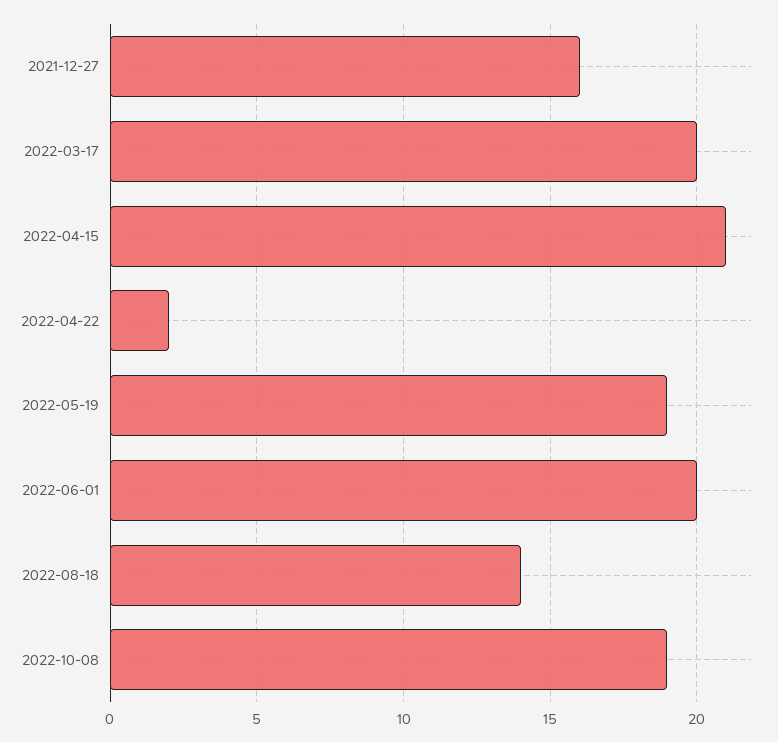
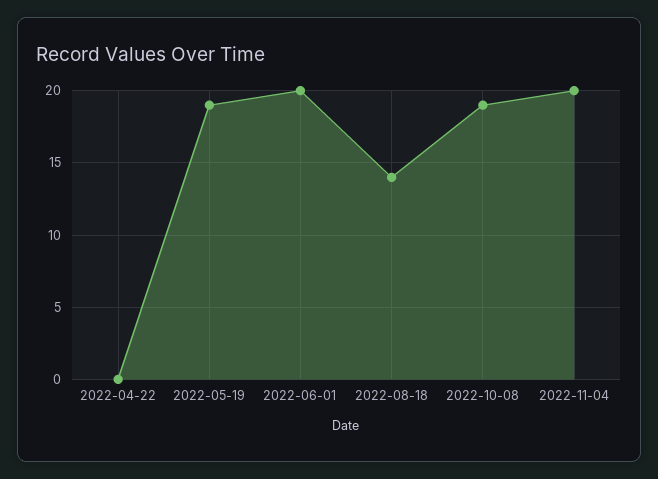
2021-12-27: 16 -> none
2022-03-17: 20 -> none
2022-04-15: 21 -> none
2022-04-22: 2 -> 0
2022-11-04: none -> 20

